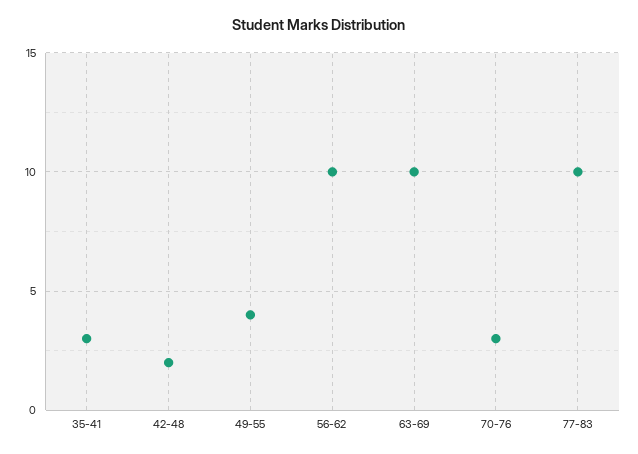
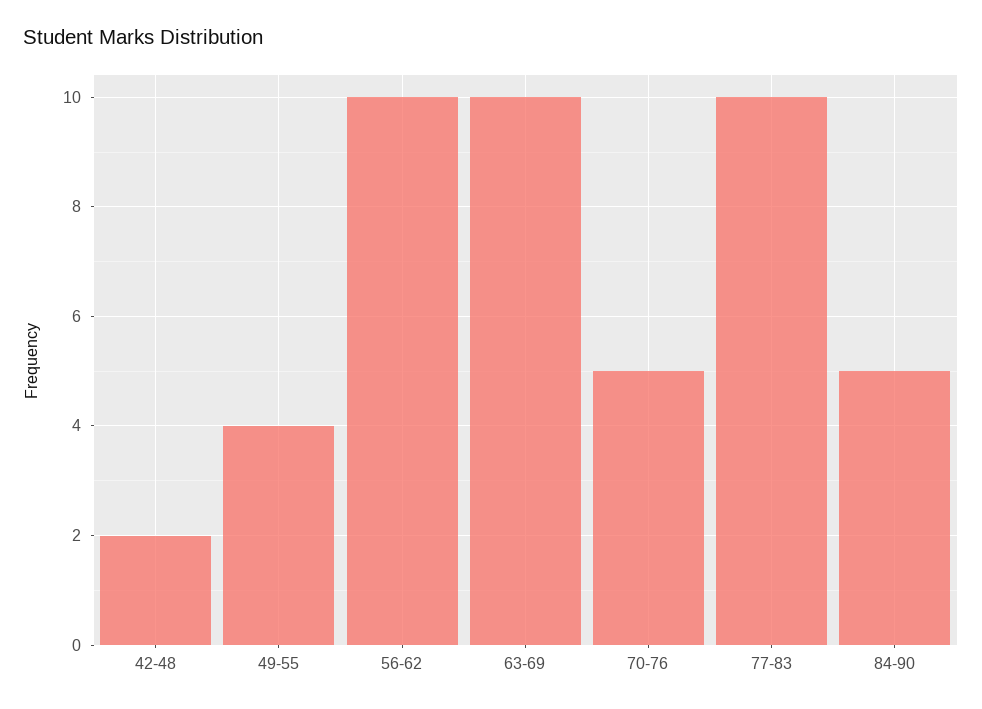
35-41: 3 -> none
70-76: 3 -> 5
84-90: none -> 5

